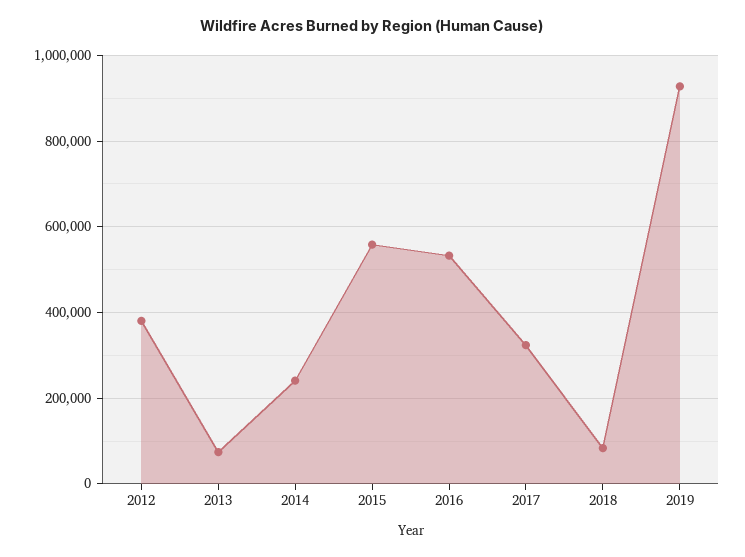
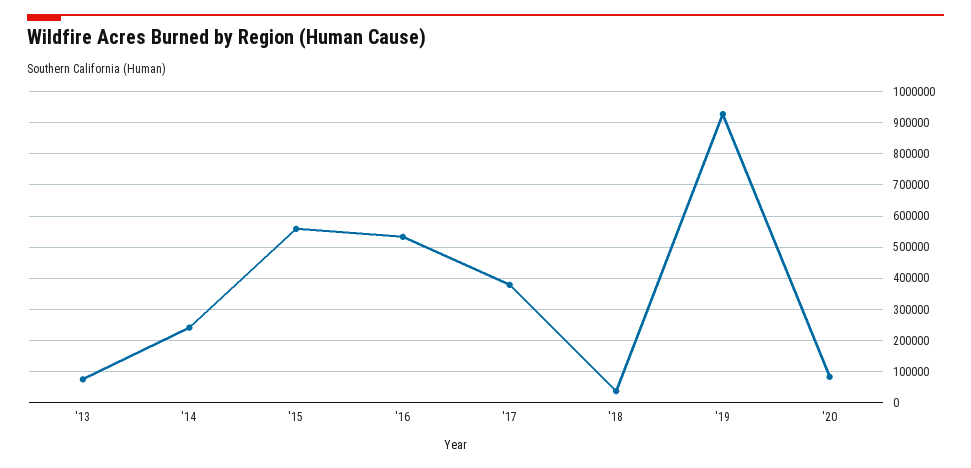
2012: 380000 -> none
2017: 320000 -> 380000
2018: 80000 -> 40000
'20: none -> 80000

